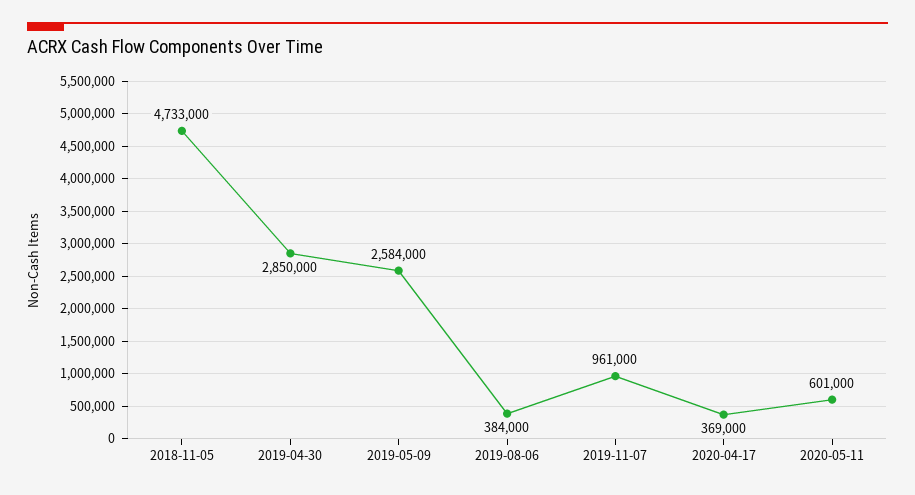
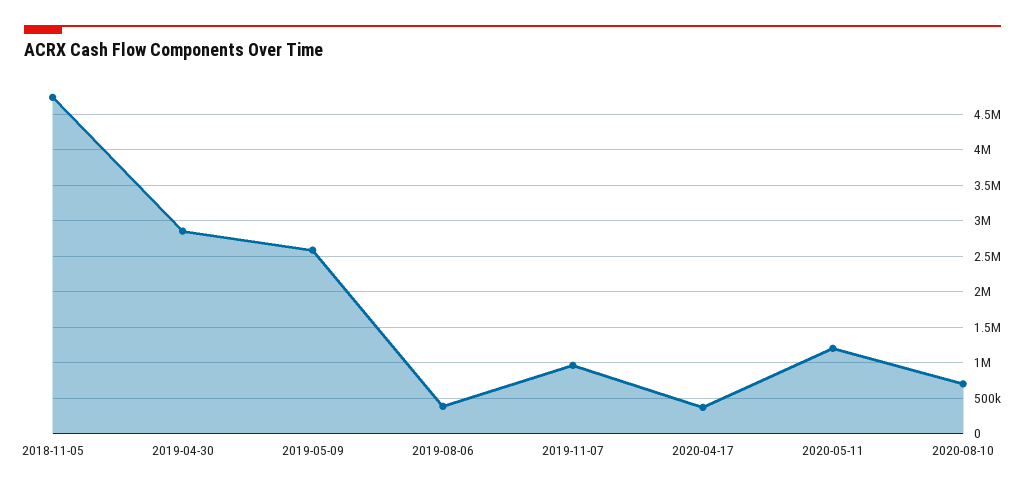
2020-05-11: 601000 -> 1200000
2020-08-10: none -> 700000

